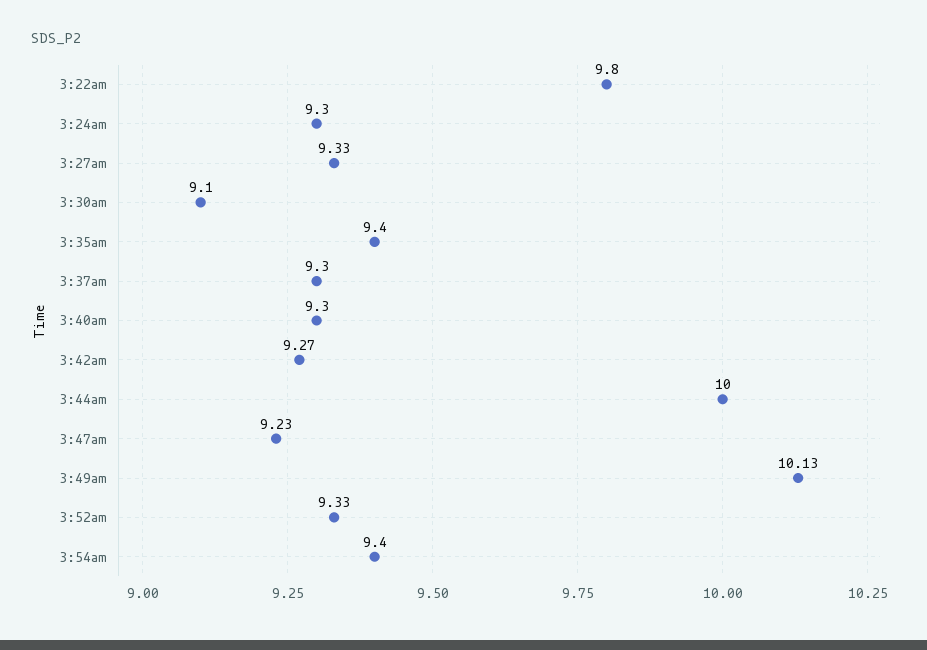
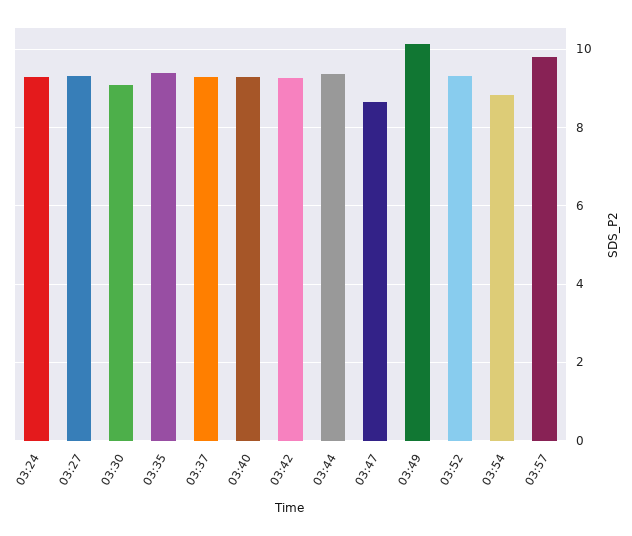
3:22am: 9.8 -> none
3:44am: 10 -> 9.4
3:47am: 9.23 -> 8.6
3:54am: 9.4 -> 8.8
03:57: none -> 9.8

